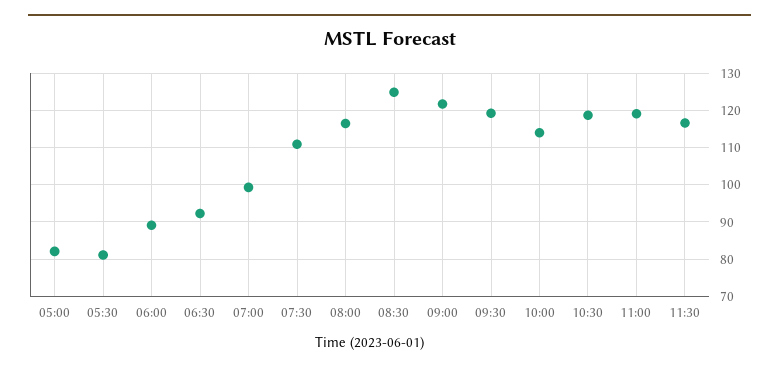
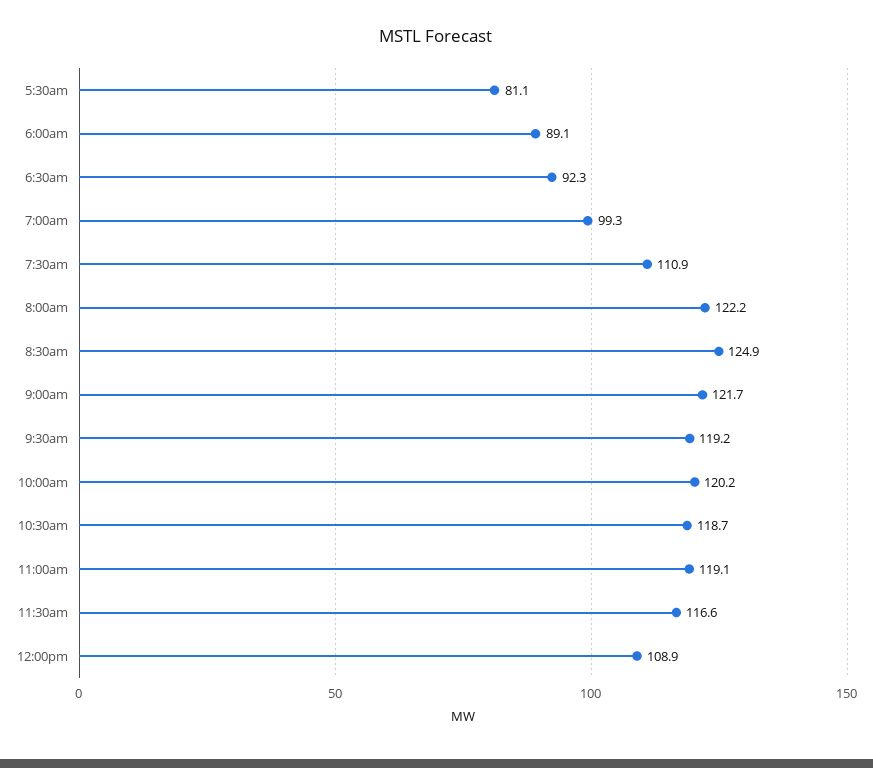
05:00: 82 -> none
08:00: 116 -> 122.2
10:00: 114 -> 120.2
12:00pm: none -> 108.9

